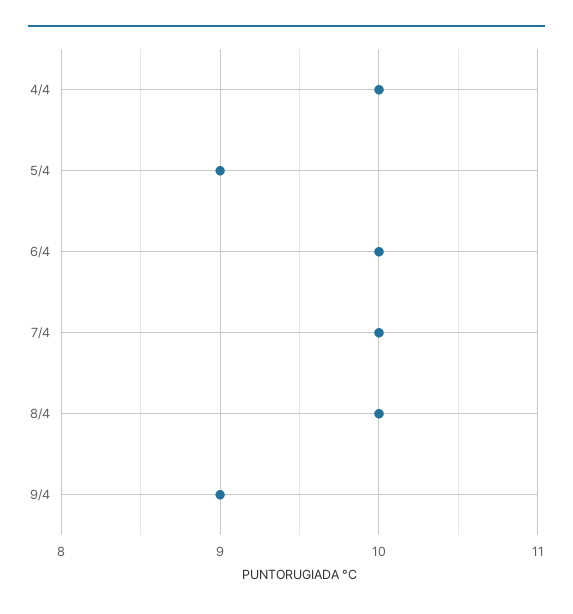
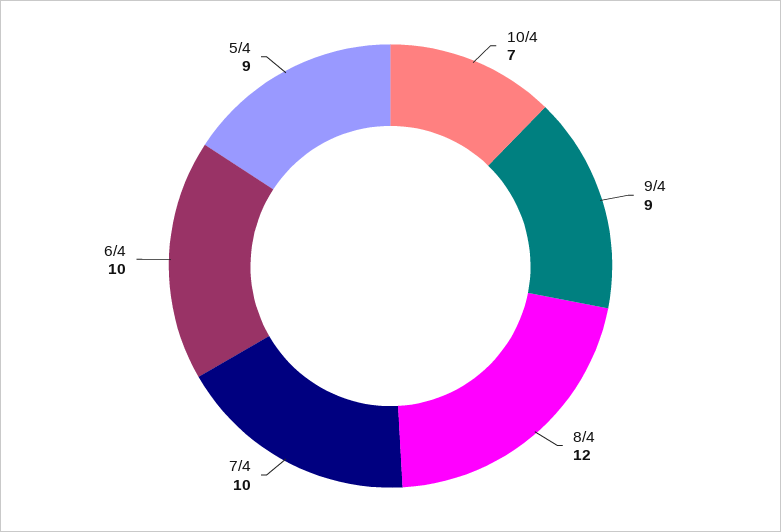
4/4: 10 -> none
8/4: 10 -> 12
10/4: none -> 7

